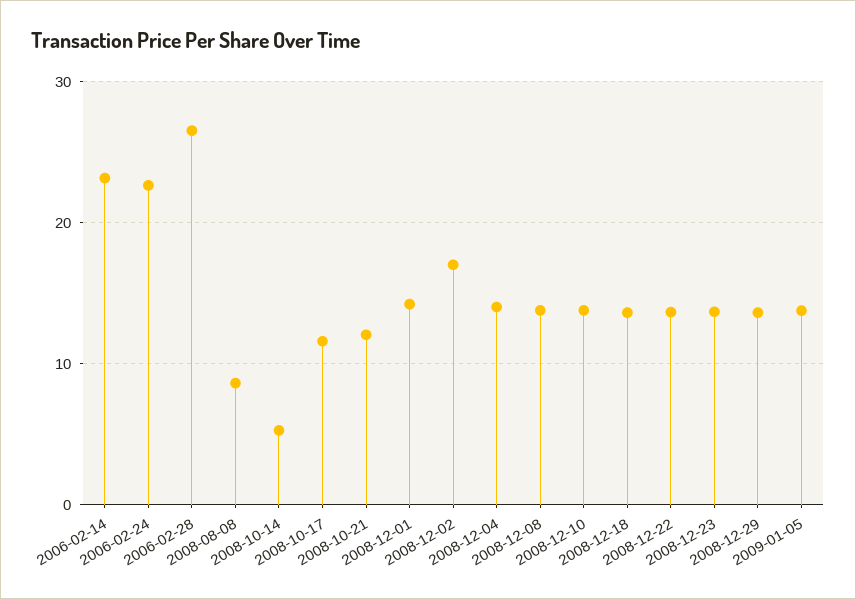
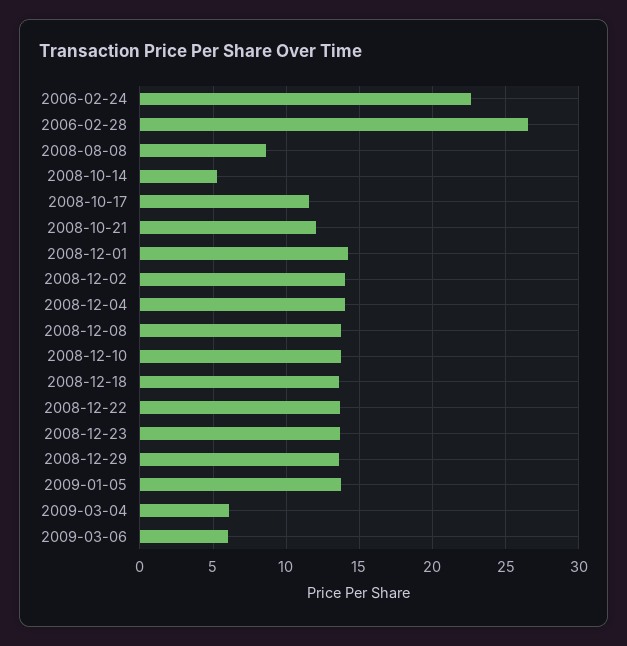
2006-02-14: 23 -> none
2008-12-02: 17 -> 14
2009-03-04: none -> 6
2009-03-06: none -> 6

